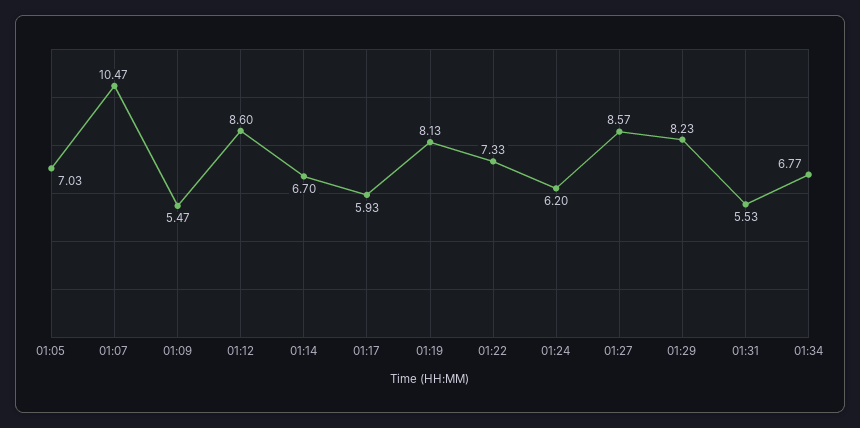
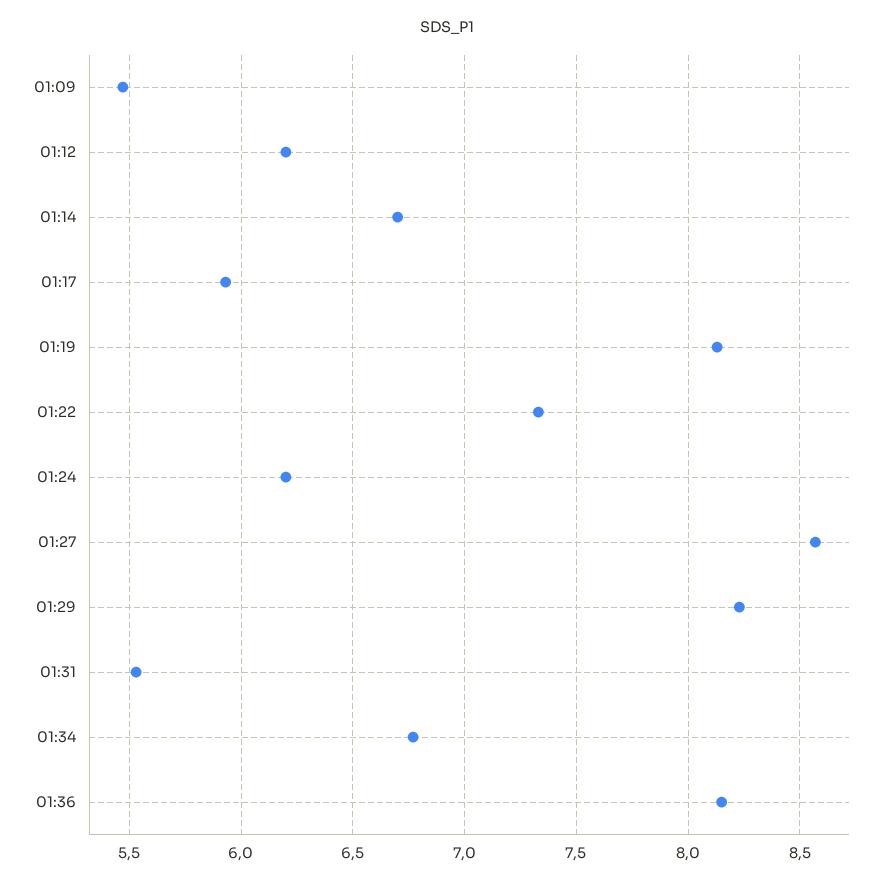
01:05: 7.03 -> none
01:07: 10.47 -> none
01:12: 8.6 -> 6.2
01:36: none -> 8.15

